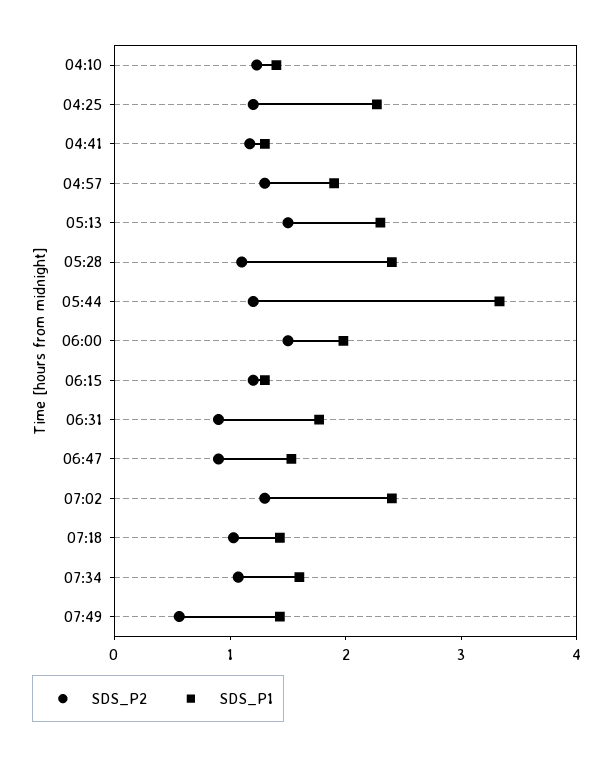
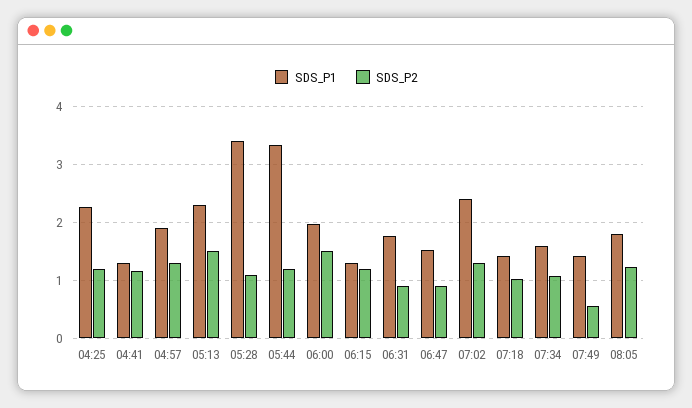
SDS_P2, 04:10: 1.2 -> none
SDS_P1, 04:10: 1.4 -> none
SDS_P1, 05:28: 2.4 -> 3.4
SDS_P1, 08:05: none -> 1.8
SDS_P2, 08:05: none -> 1.2

